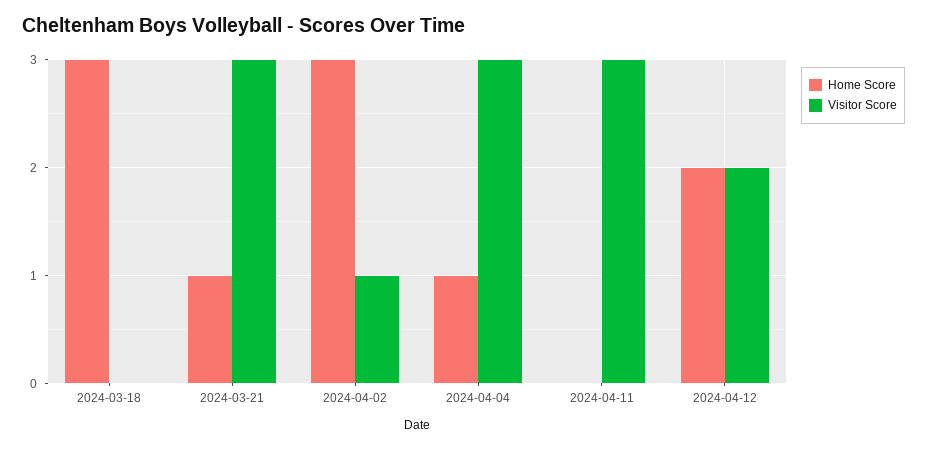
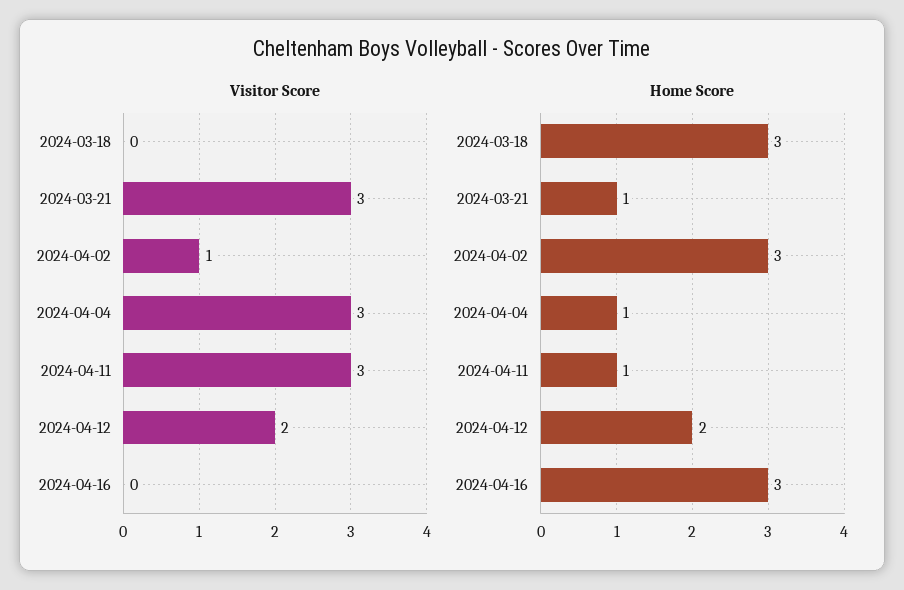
Home Score, 2024-04-11: 0 -> 1
Visitor Score, 2024-04-16: none -> 0
Home Score, 2024-04-16: none -> 3

